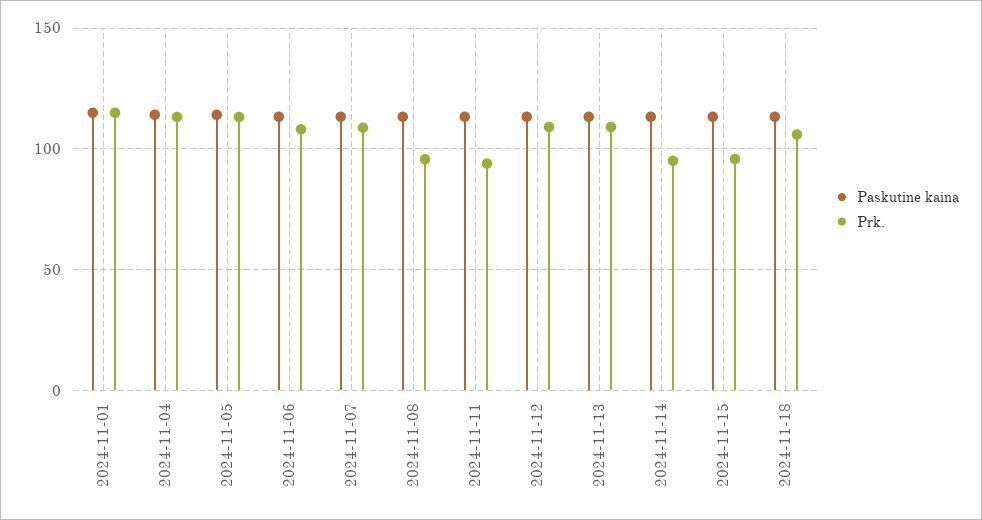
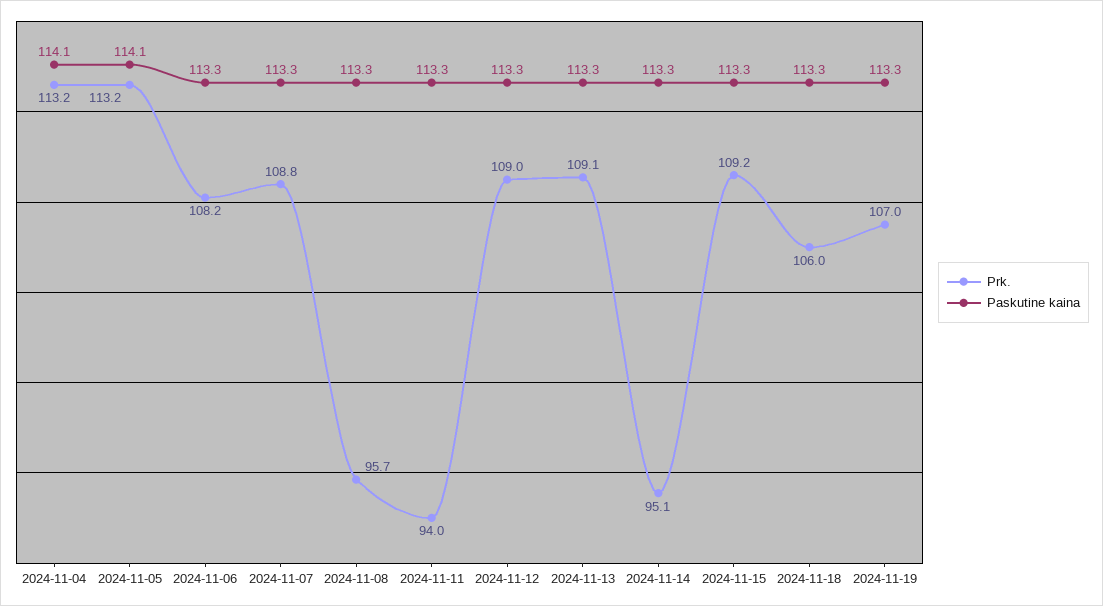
Paskutine kaina, 2024-11-01: 115 -> none
Prk., 2024-11-01: 115 -> none
Prk., 2024-11-15: 95 -> 109.2
Prk., 2024-11-19: none -> 107
Paskutine kaina, 2024-11-19: none -> 113.3

